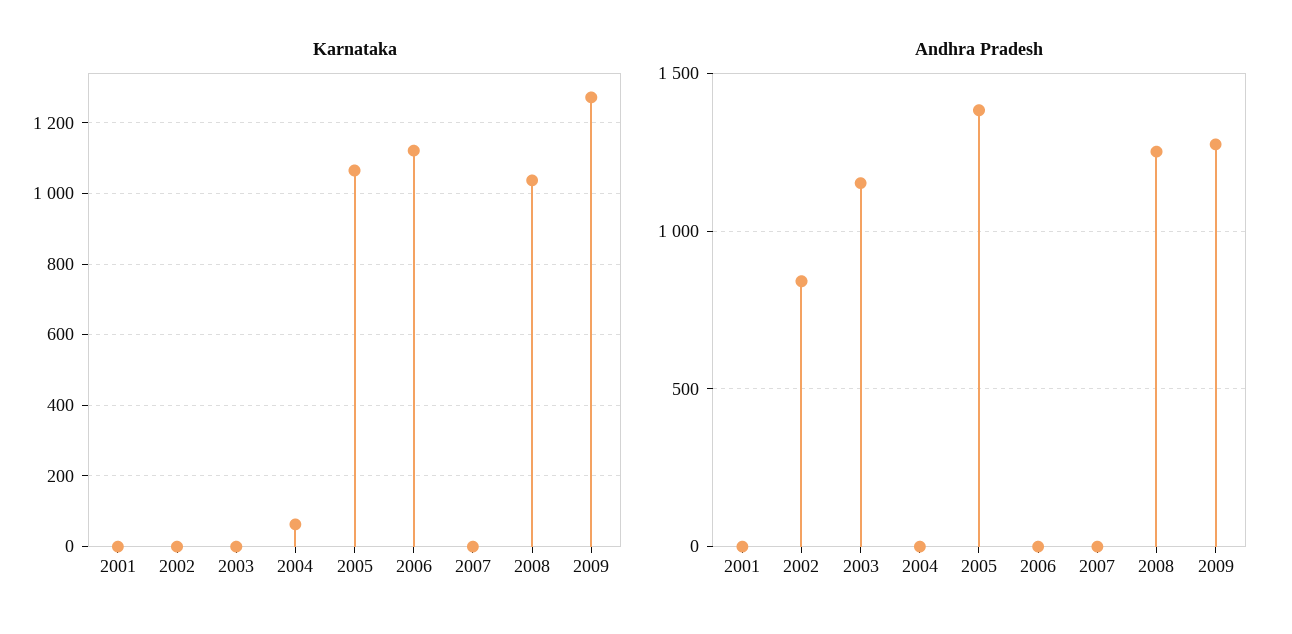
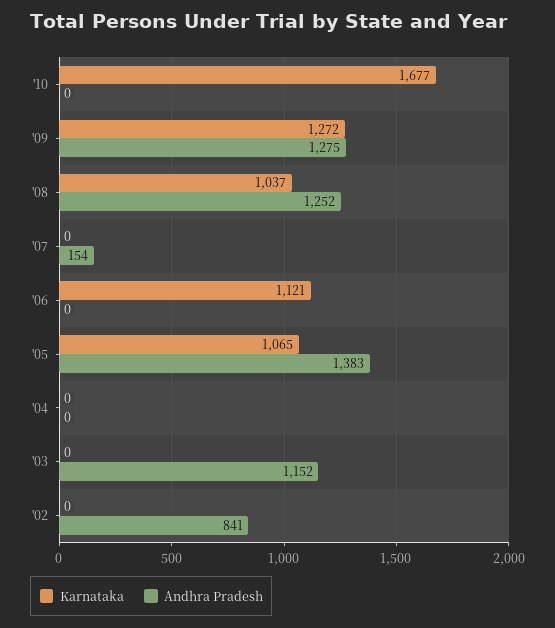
Karnataka, 2001: 0 -> none
Karnataka, 2004: 60 -> 0
Andhra Pradesh, 2001: 0 -> none
Andhra Pradesh, 2007: 0 -> 154
Karnataka, '10: none -> 1677
Andhra Pradesh, '10: none -> 0

